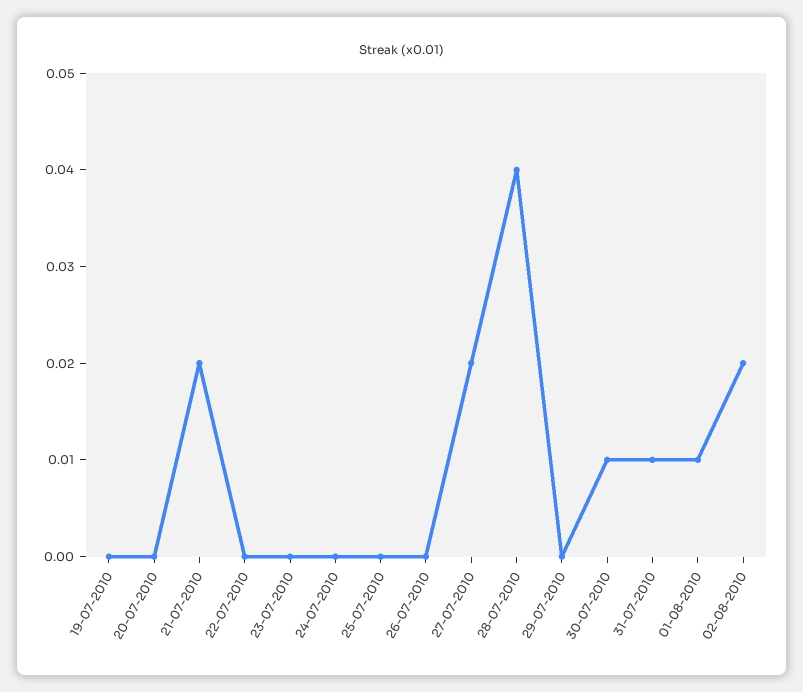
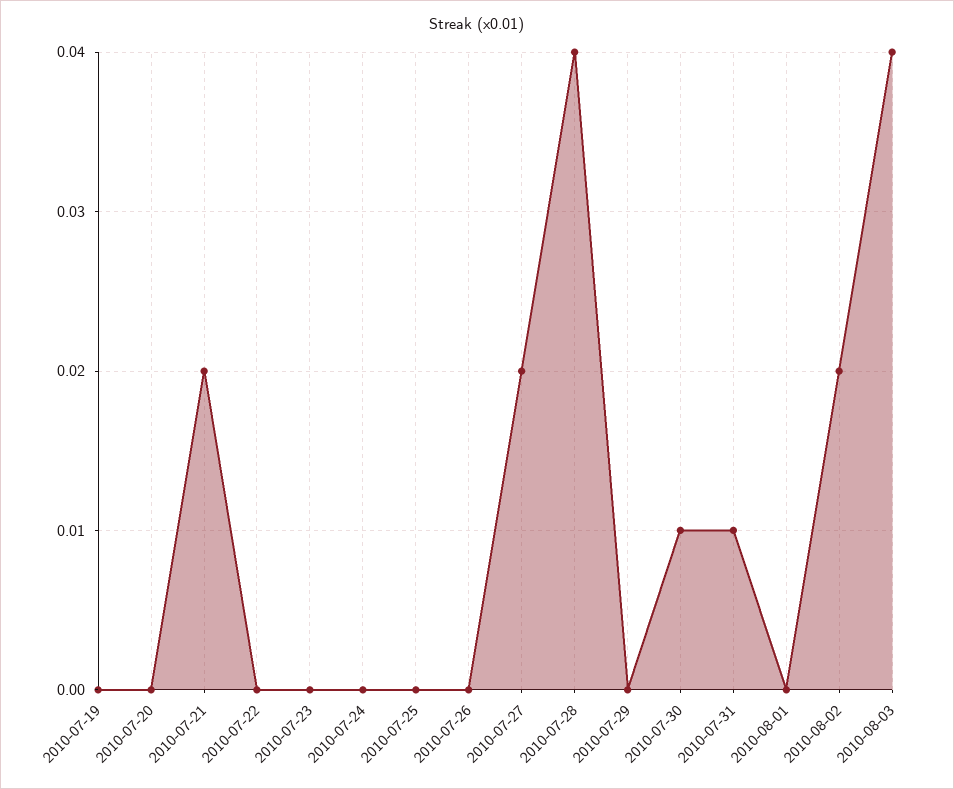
01-08-2010: 0.01 -> 0
2010-08-03: none -> 0.04

